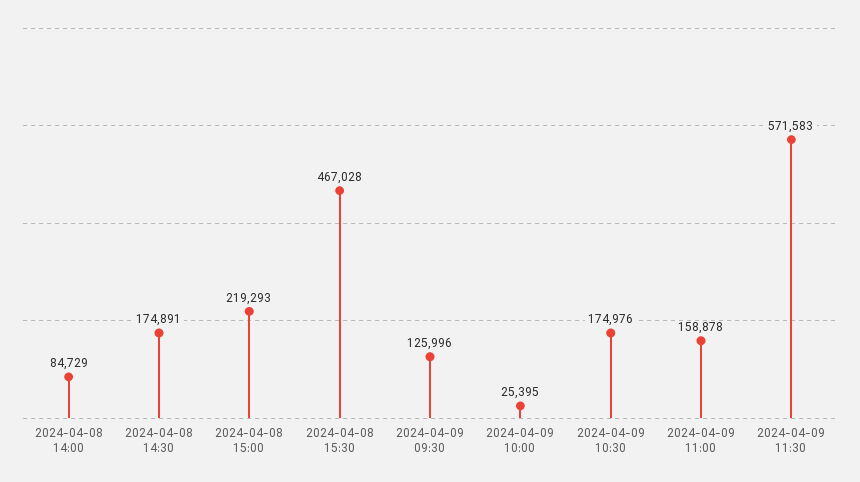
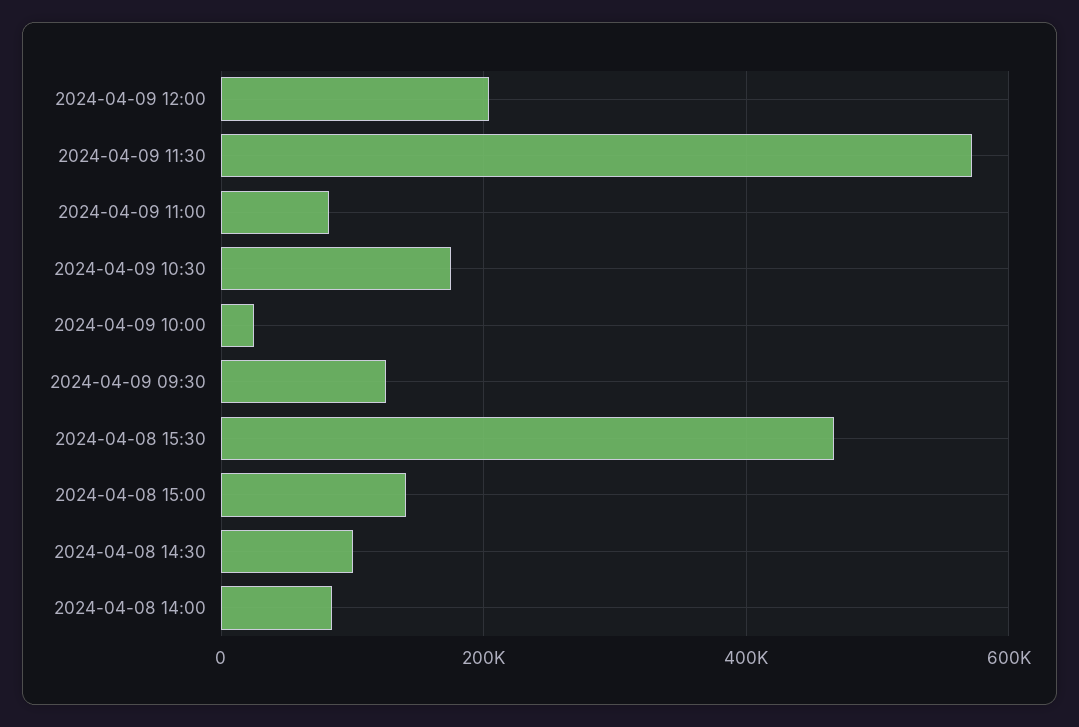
2024-04-08 14:30: 174891 -> 100000
2024-04-08 15:00: 219293 -> 140000
2024-04-09 11:00: 158878 -> 80000
2024-04-09 12:00: none -> 200000

